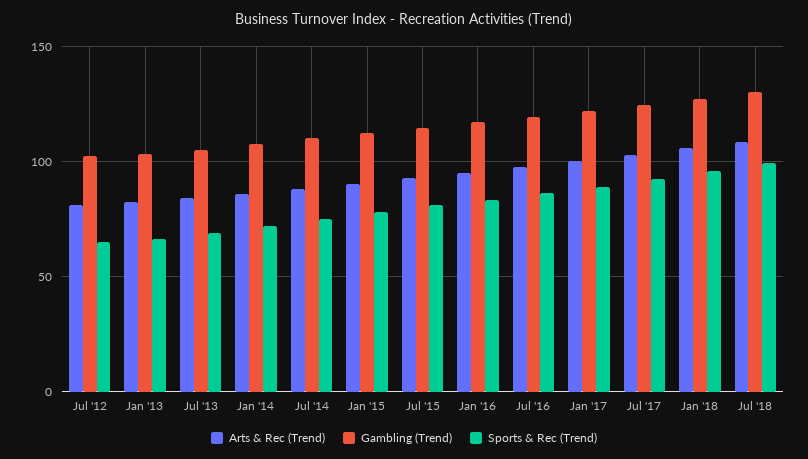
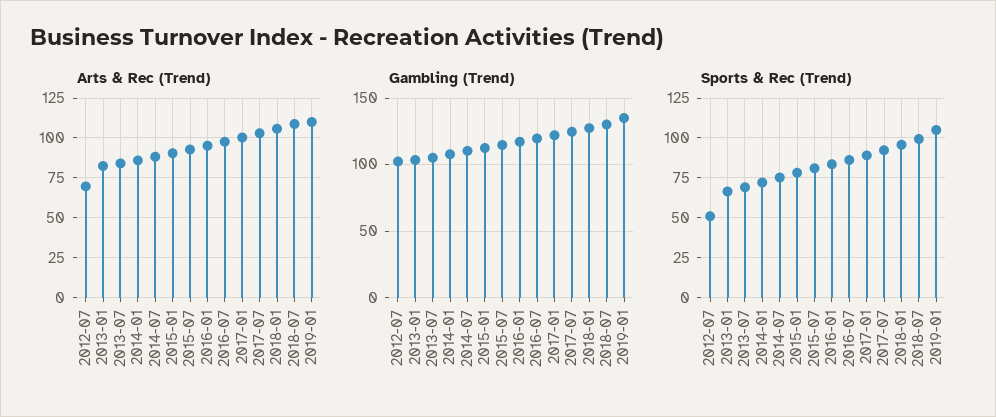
Arts & Rec (Trend), Jul '12: 80 -> 70
Sports & Rec (Trend), Jul '12: 65 -> 50
Arts & Rec (Trend), 2019-01: none -> 110
Gambling (Trend), 2019-01: none -> 135
Sports & Rec (Trend), 2019-01: none -> 105

